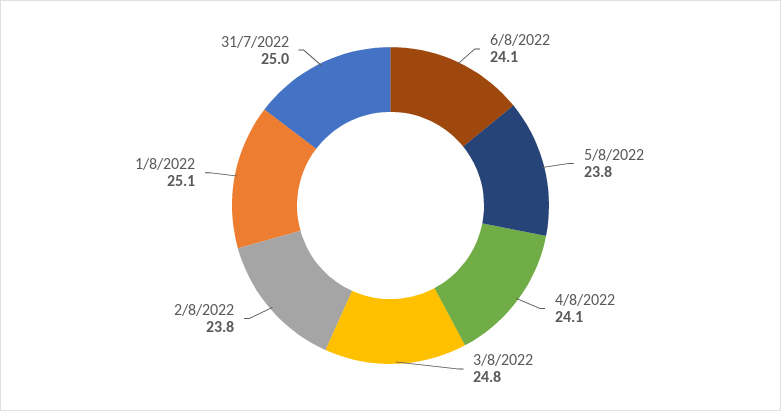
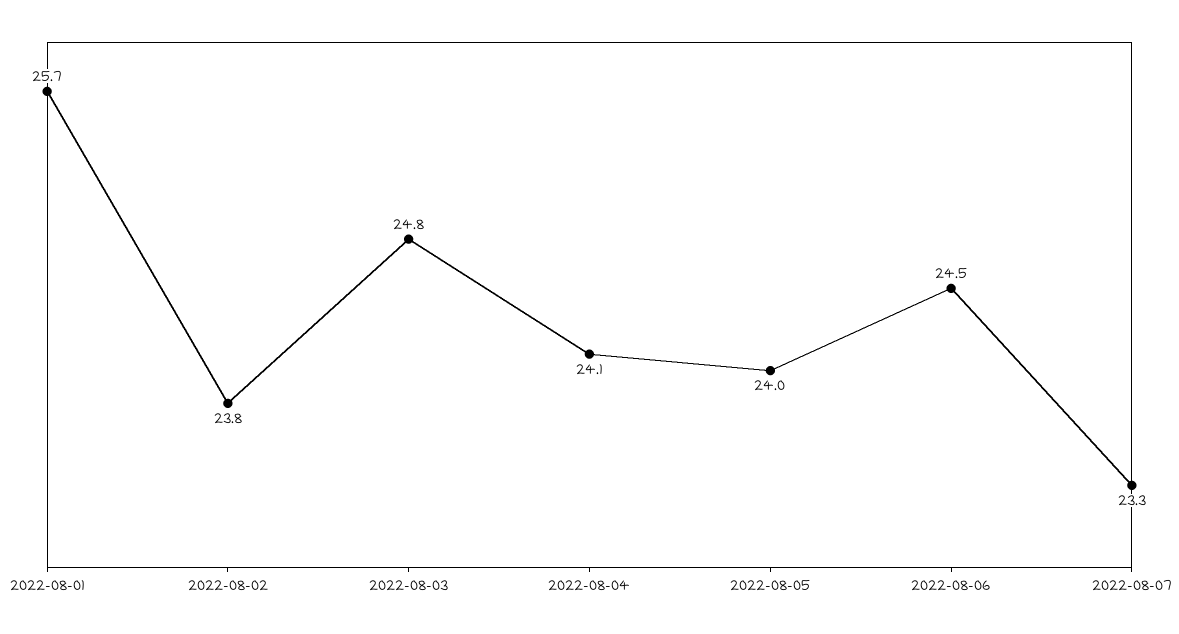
6/8/2022: 24.1 -> 24.5
5/8/2022: 23.8 -> 24
1/8/2022: 25.1 -> 25.7
31/7/2022: 25 -> none
2022-08-07: none -> 23.3

